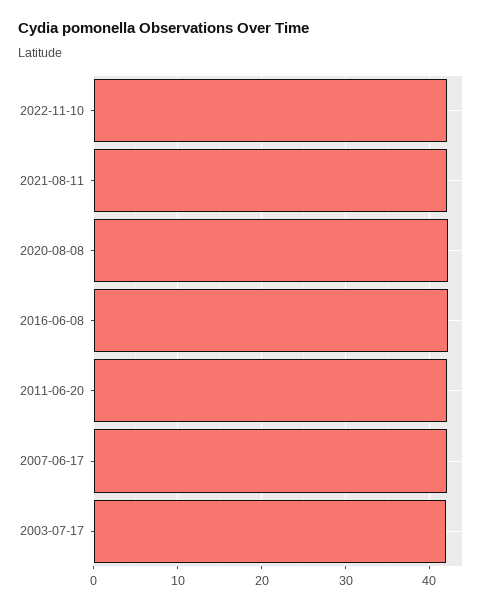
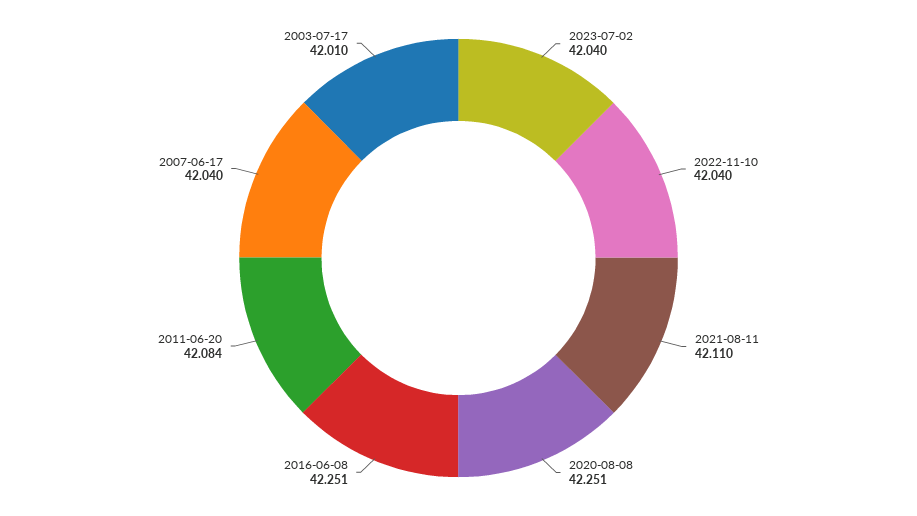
2023-07-02: none -> 42.04

